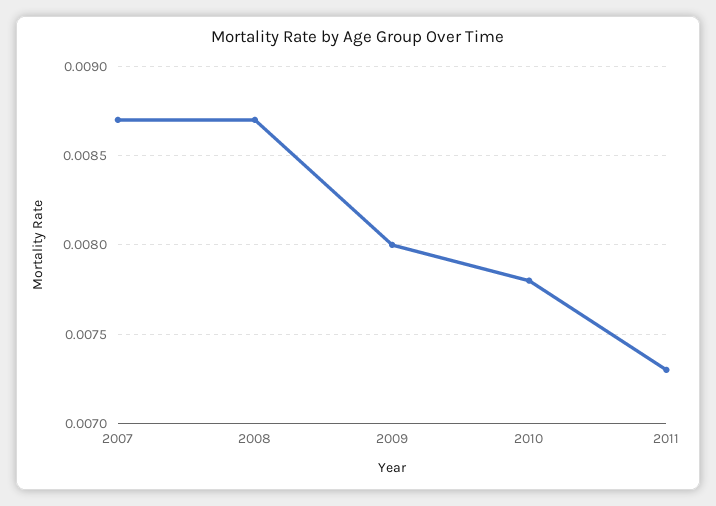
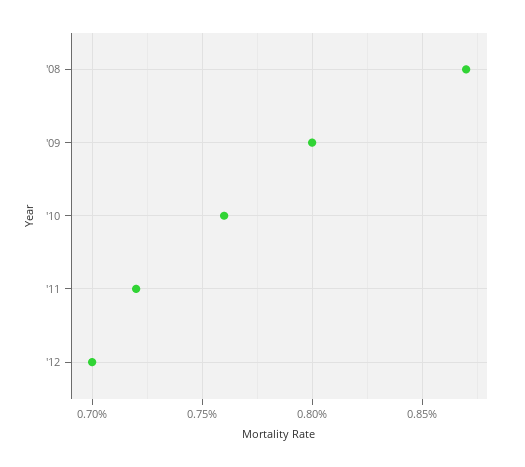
2007: 0.0087 -> none
2010: 0.0078 -> 0.0076
2011: 0.0073 -> 0.0072
'12: none -> 0.007

